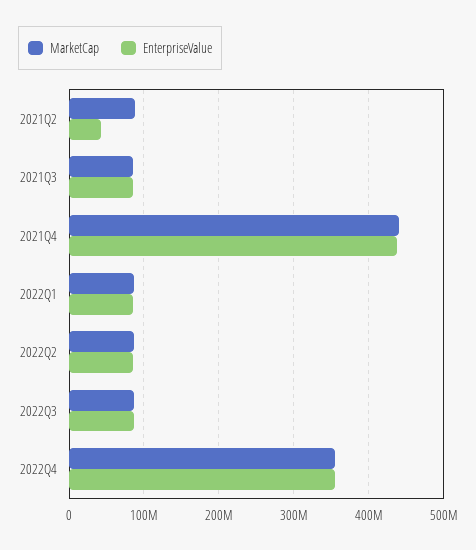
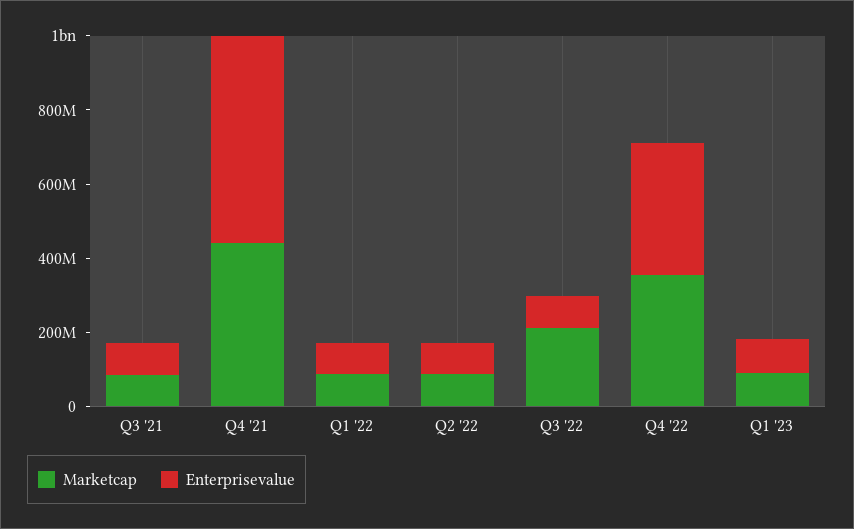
MarketCap, 2021Q2: 90000000 -> none
EnterpriseValue, 2021Q2: 40000000 -> none
EnterpriseValue, 2021Q4: 440000000 -> 550000000
MarketCap, 2022Q3: 90000000 -> 200000000
MarketCap, Q1 '23: none -> 100000000
EnterpriseValue, Q1 '23: none -> 100000000

